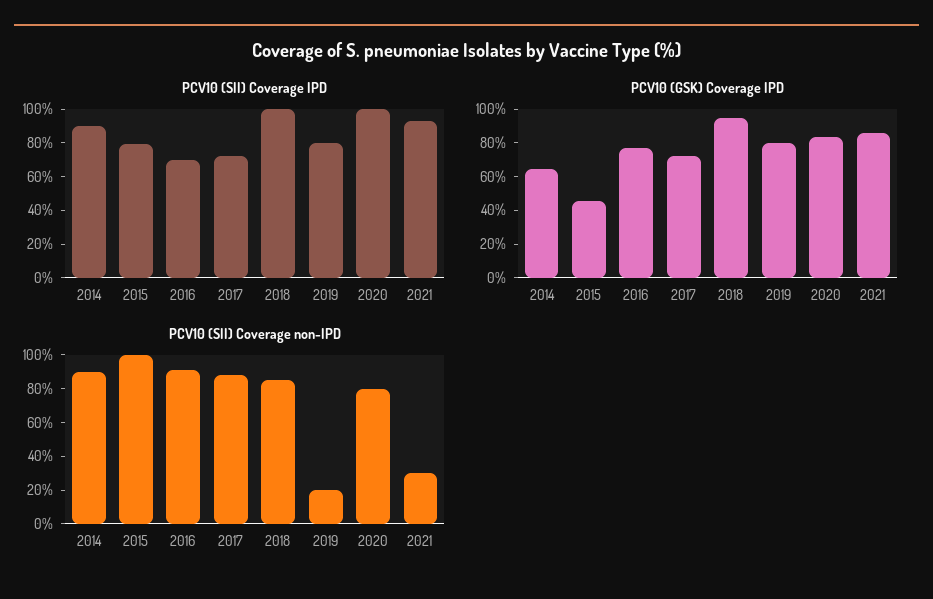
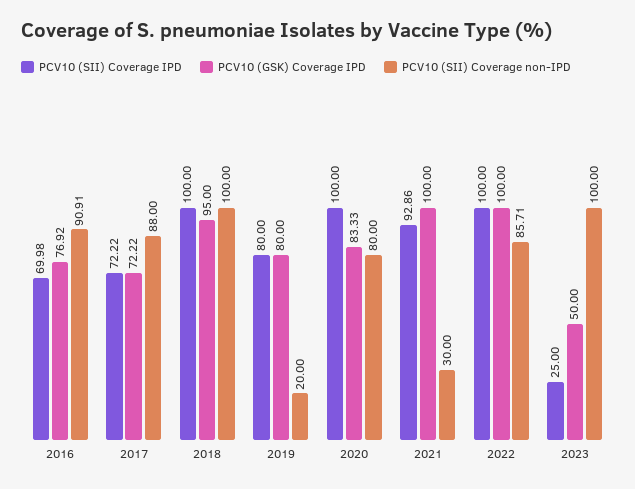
PCV10 (SII) Coverage IPD, 2014: 90 -> none
PCV10 (SII) Coverage IPD, 2015: 80 -> none
PCV10 (GSK) Coverage IPD, 2014: 65 -> none
PCV10 (GSK) Coverage IPD, 2015: 45 -> none
PCV10 (GSK) Coverage IPD, 2021: 85 -> 100
PCV10 (SII) Coverage non-IPD, 2014: 90 -> none
PCV10 (SII) Coverage non-IPD, 2015: 100 -> none
PCV10 (SII) Coverage non-IPD, 2018: 85 -> 100
PCV10 (SII) Coverage IPD, 2022: none -> 100
PCV10 (GSK) Coverage IPD, 2022: none -> 100
PCV10 (SII) Coverage non-IPD, 2022: none -> 85.71
PCV10 (SII) Coverage IPD, 2023: none -> 25
PCV10 (GSK) Coverage IPD, 2023: none -> 50
PCV10 (SII) Coverage non-IPD, 2023: none -> 100

